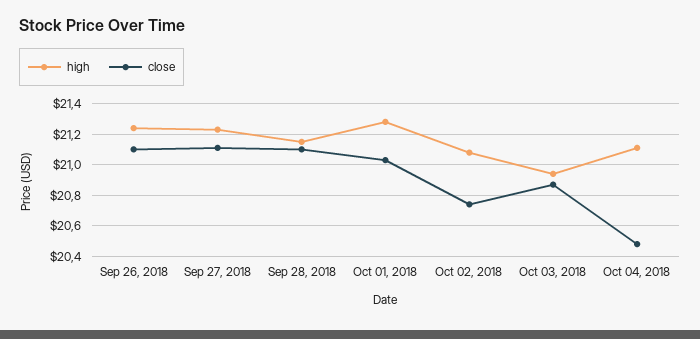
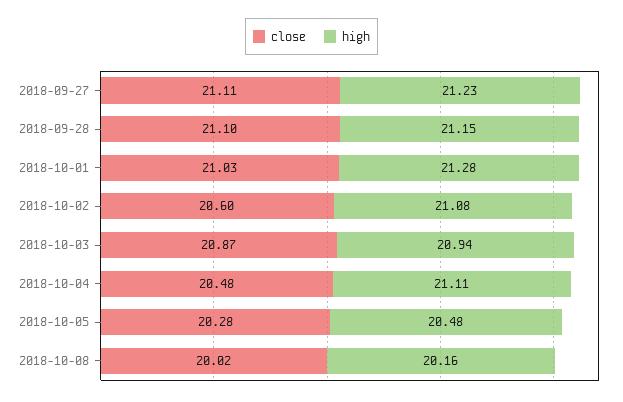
high, Sep 26, 2018: 21.25 -> none
close, Sep 26, 2018: 21.1 -> none
close, Oct 02, 2018: 20.75 -> 20.6
close, 2018-10-05: none -> 20.28
high, 2018-10-05: none -> 20.48
close, 2018-10-08: none -> 20.02
high, 2018-10-08: none -> 20.16

